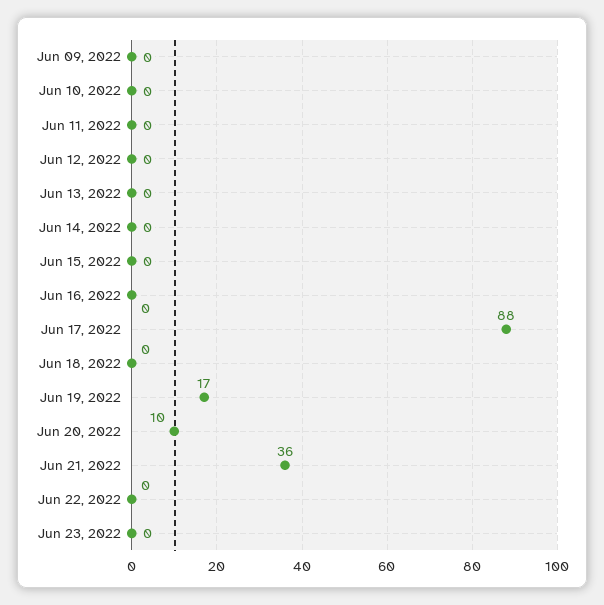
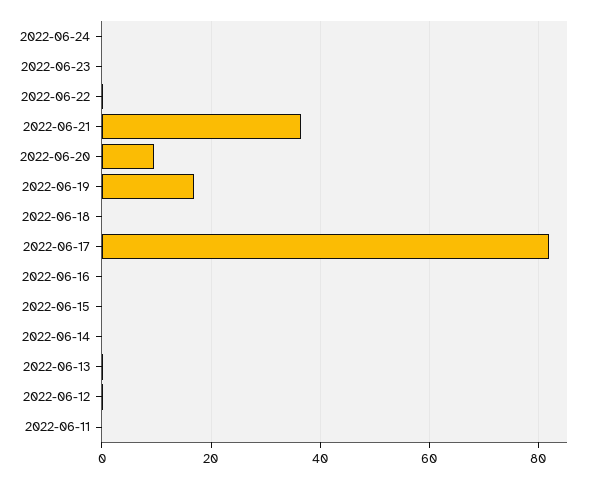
Jun 09, 2022: 0 -> none
Jun 10, 2022: 0 -> none
Jun 17, 2022: 88 -> 82
2022-06-24: none -> 0

